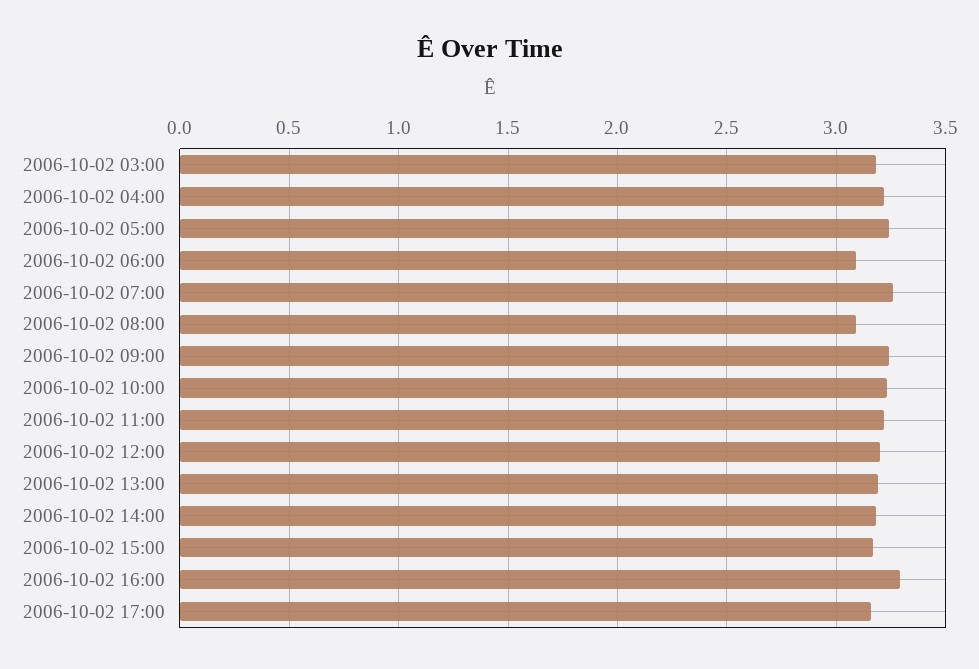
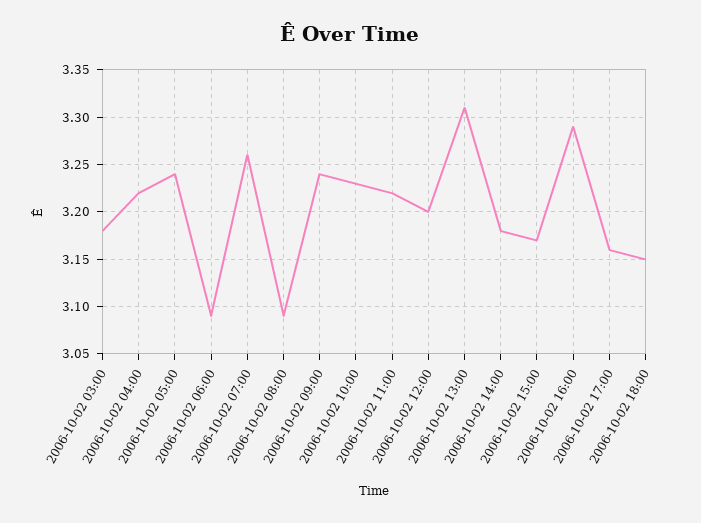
2006-10-02 13:00: 3.2 -> 3.31
2006-10-02 18:00: none -> 3.15

